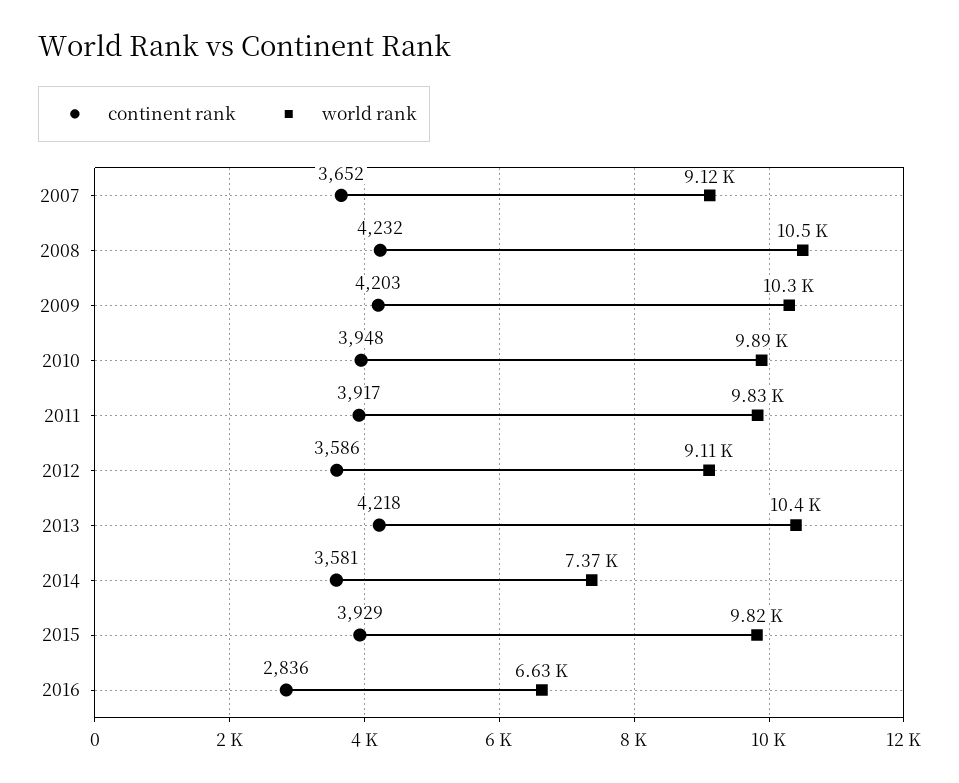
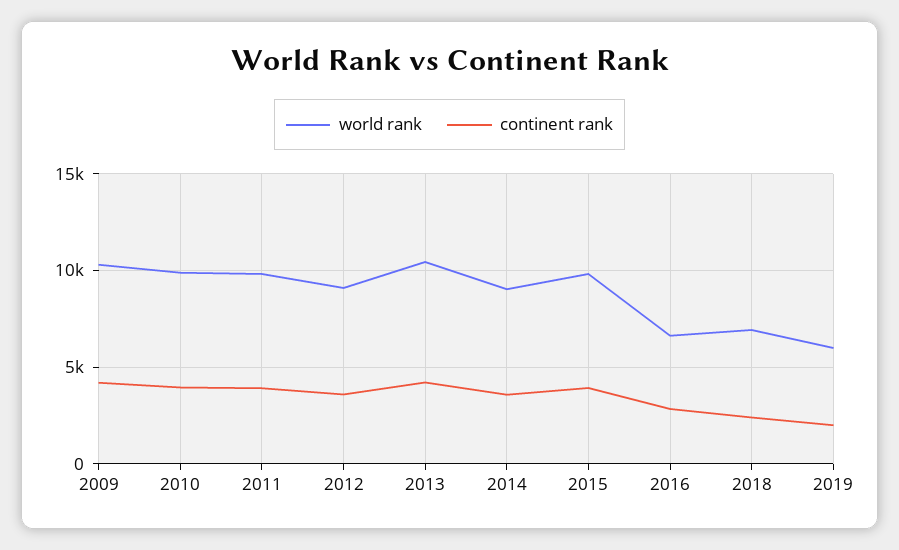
continent rank, 2007: 3652 -> none
world rank, 2007: 9120 -> none
continent rank, 2008: 4232 -> none
world rank, 2008: 10500 -> none
world rank, 2014: 7370 -> 9000
world rank, 2018: none -> 7000
continent rank, 2018: none -> 2500
world rank, 2019: none -> 6000
continent rank, 2019: none -> 2000

